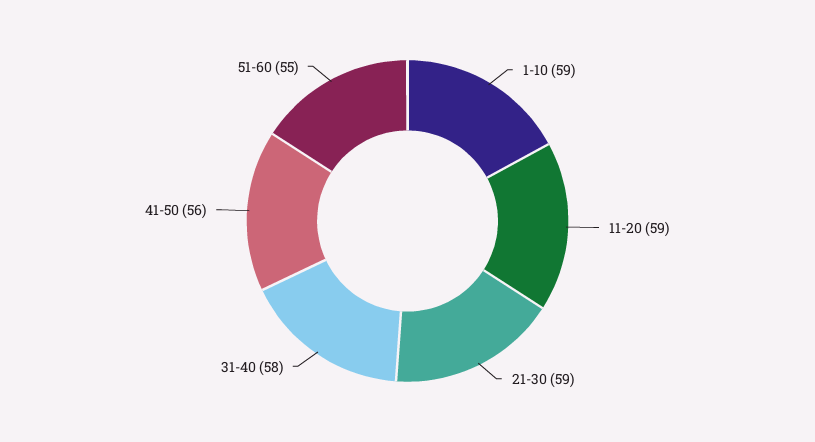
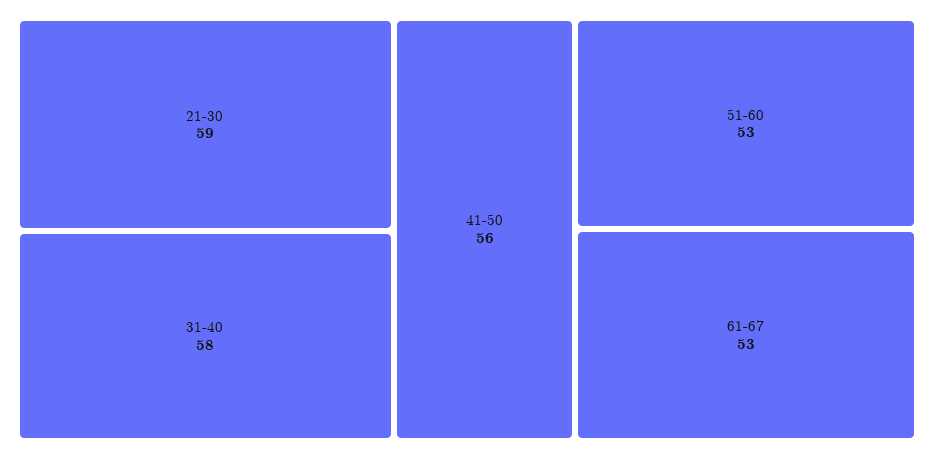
1-10: 59 -> none
11-20: 59 -> none
51-60: 55 -> 53
61-67: none -> 53

